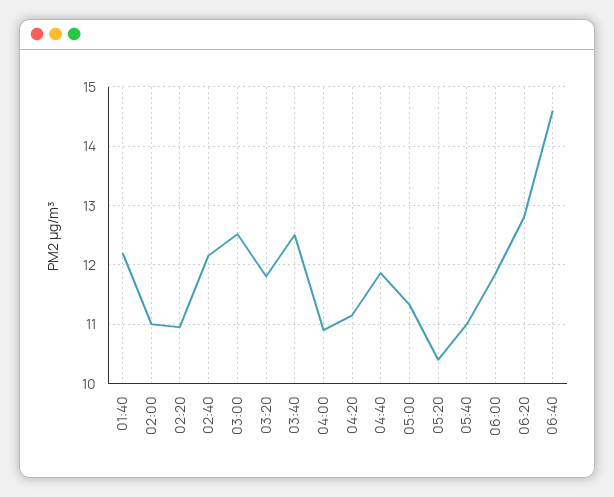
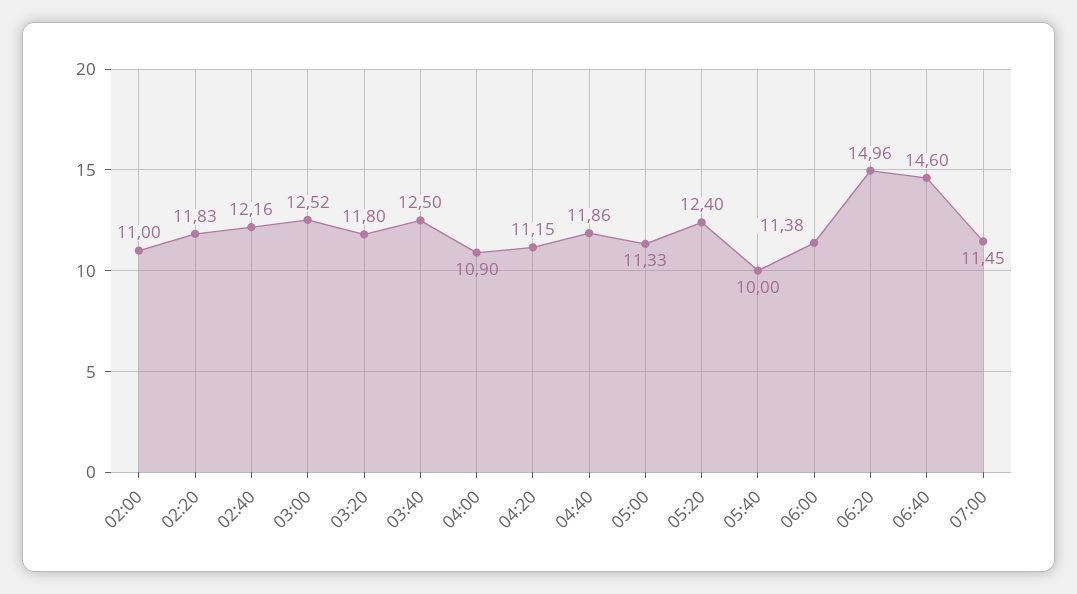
01:40: 12.2 -> none
02:20: 11 -> 11.83
05:20: 10.4 -> 12.4
05:40: 11 -> 10
06:00: 11.8 -> 11.38
06:20: 12.8 -> 14.96
07:00: none -> 11.45

